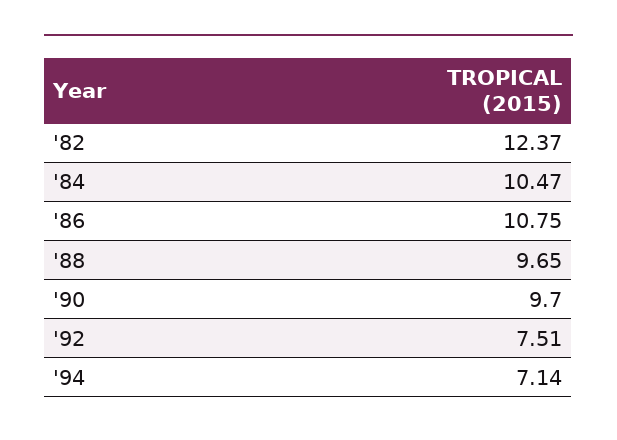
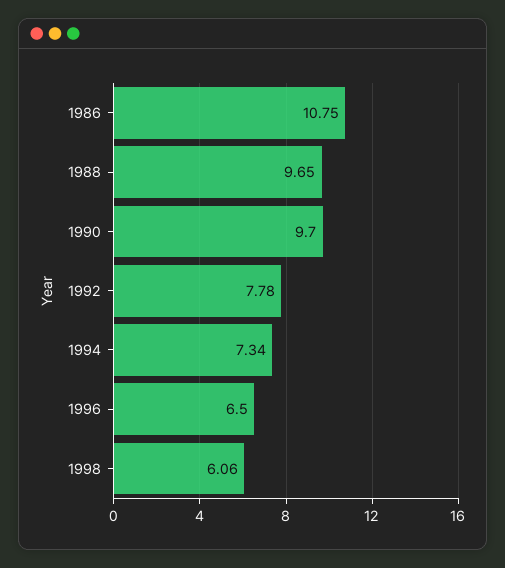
'82: 12.37 -> none
'84: 10.47 -> none
'92: 7.51 -> 7.78
'94: 7.14 -> 7.34
1996: none -> 6.5
1998: none -> 6.06

